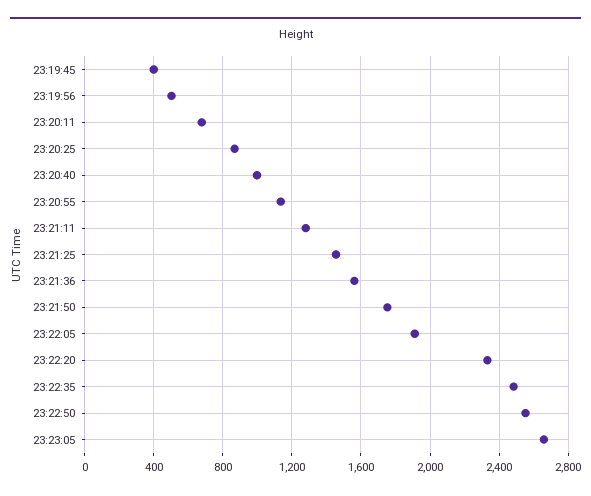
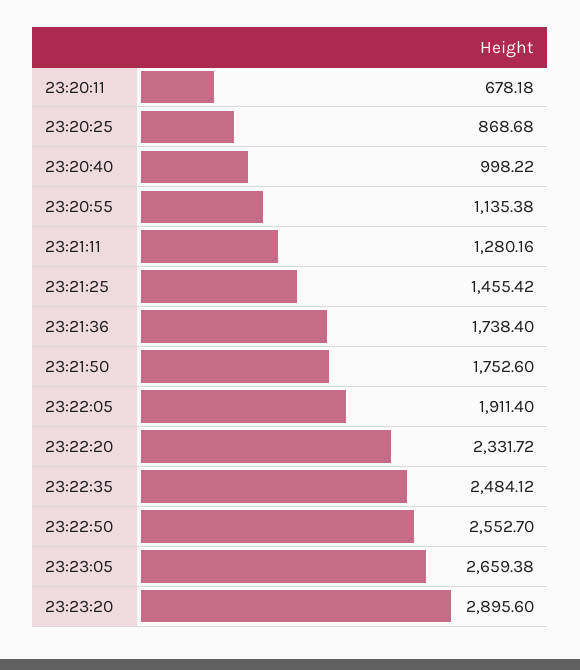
23:19:45: 400 -> none
23:19:56: 500 -> none
23:21:36: 1550 -> 1738.4
23:23:20: none -> 2895.6

